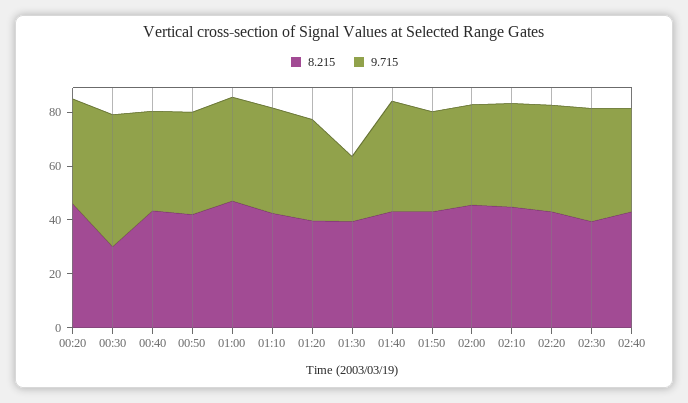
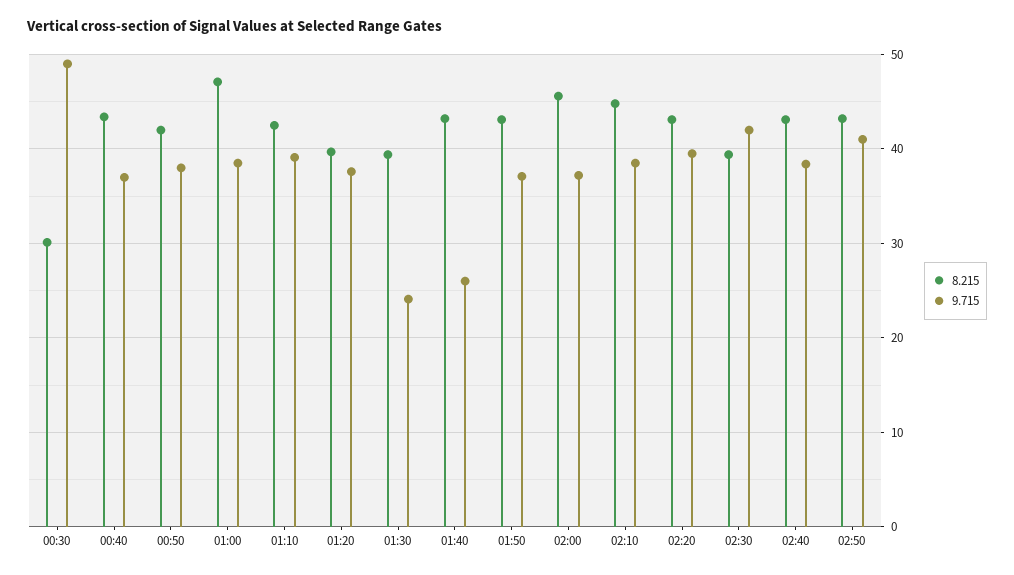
8.215, 00:20: 45 -> none
9.715, 00:20: 40 -> none
9.715, 01:40: 40 -> 26
8.215, 02:50: none -> 43
9.715, 02:50: none -> 41

